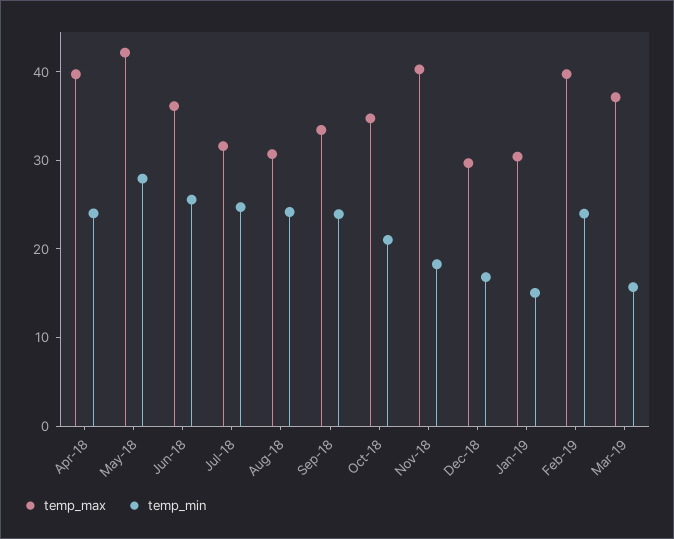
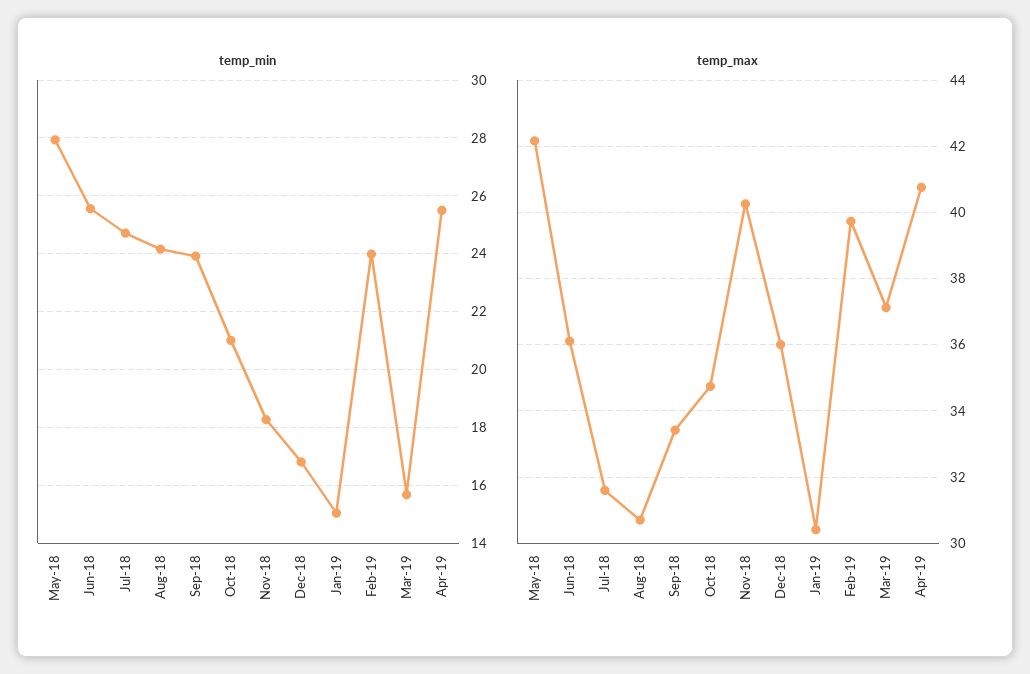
temp_max, Apr-18: 40 -> none
temp_min, Apr-18: 24 -> none
temp_max, Dec-18: 30 -> 36
temp_min, Apr-19: none -> 25.5
temp_max, Apr-19: none -> 40.8

